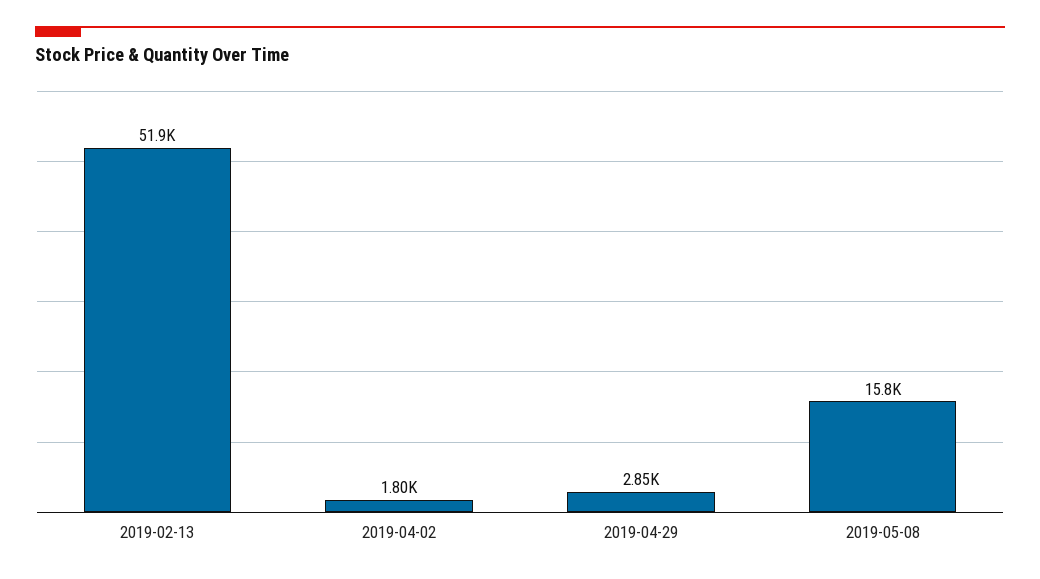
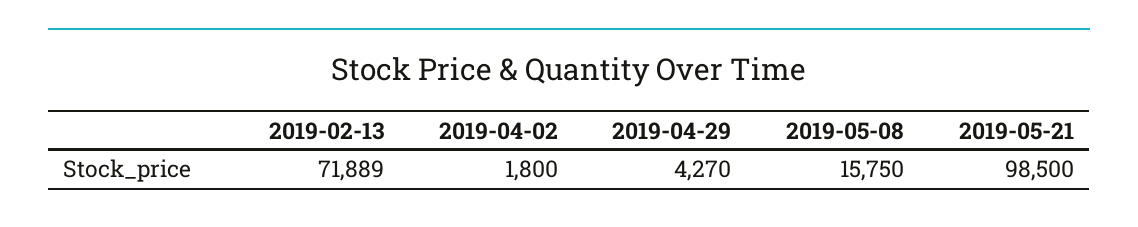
2019-02-13: 51900 -> 71889
2019-04-29: 2850 -> 4270
2019-05-21: none -> 98500

